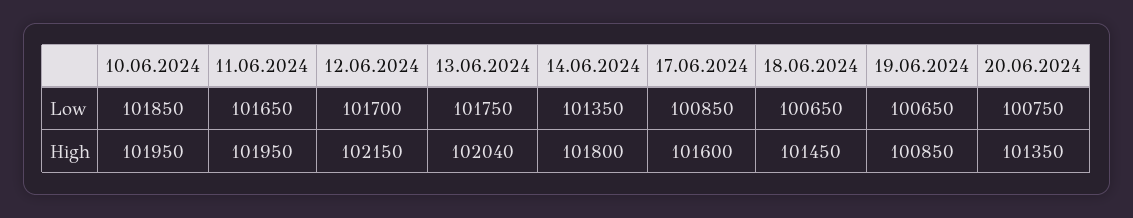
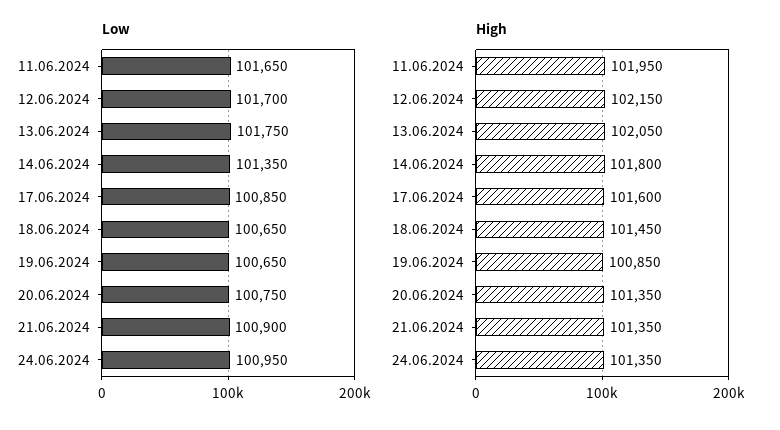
Low, 10.06.2024: 101850 -> none
High, 10.06.2024: 101950 -> none
High, 13.06.2024: 102040 -> 102050
Low, 21.06.2024: none -> 100900
Low, 24.06.2024: none -> 100950
High, 21.06.2024: none -> 101350
High, 24.06.2024: none -> 101350

